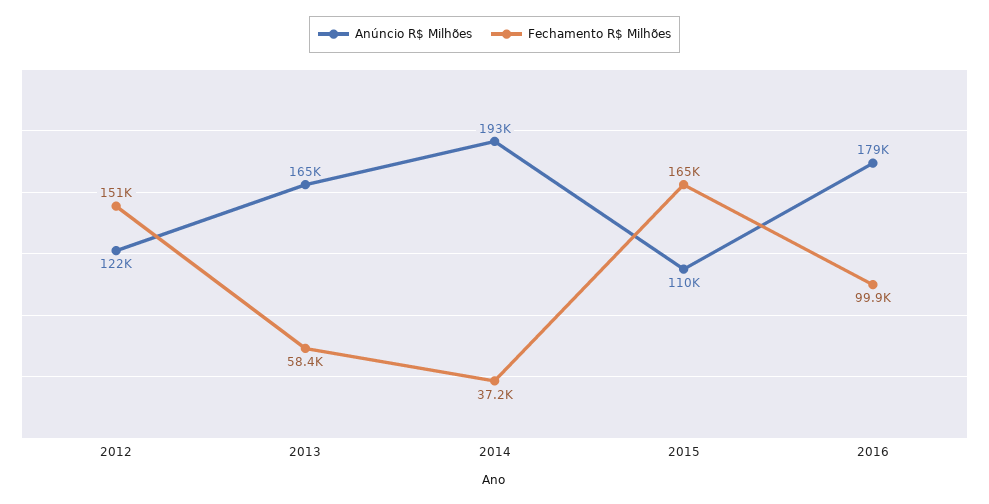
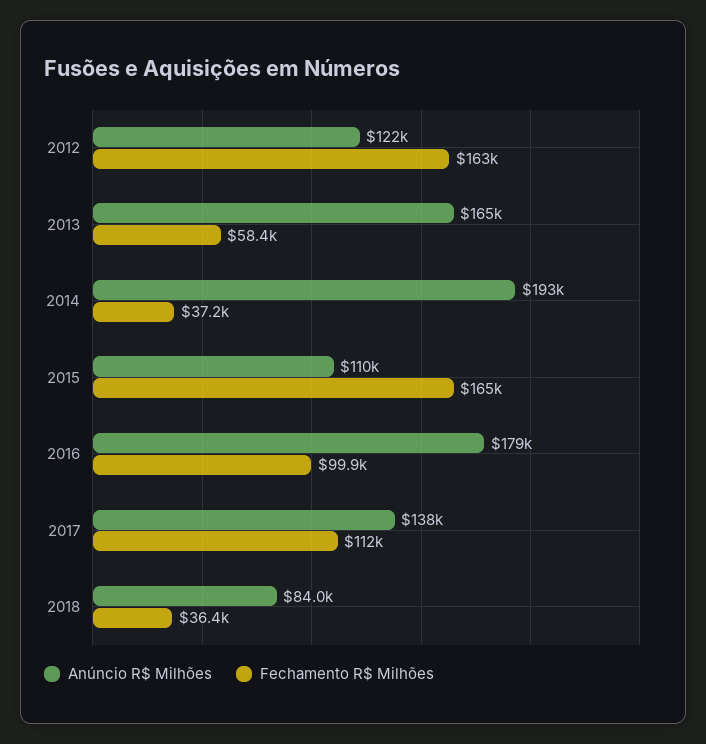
Fechamento R$ Milhões, 2012: 151000 -> 163000
Anúncio R$ Milhões, 2017: none -> 138000
Fechamento R$ Milhões, 2017: none -> 112000
Anúncio R$ Milhões, 2018: none -> 84000
Fechamento R$ Milhões, 2018: none -> 36400

